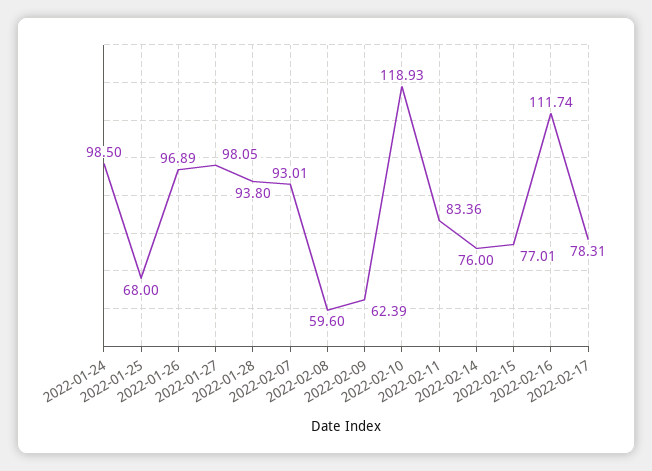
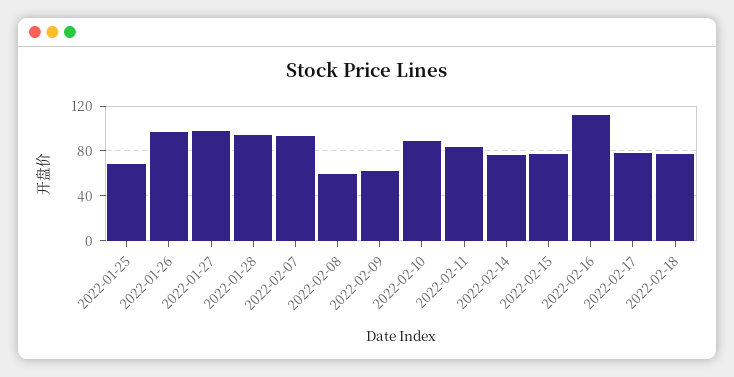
2022-01-24: 98.5 -> none
2022-02-10: 118.93 -> 90
2022-02-18: none -> 80

